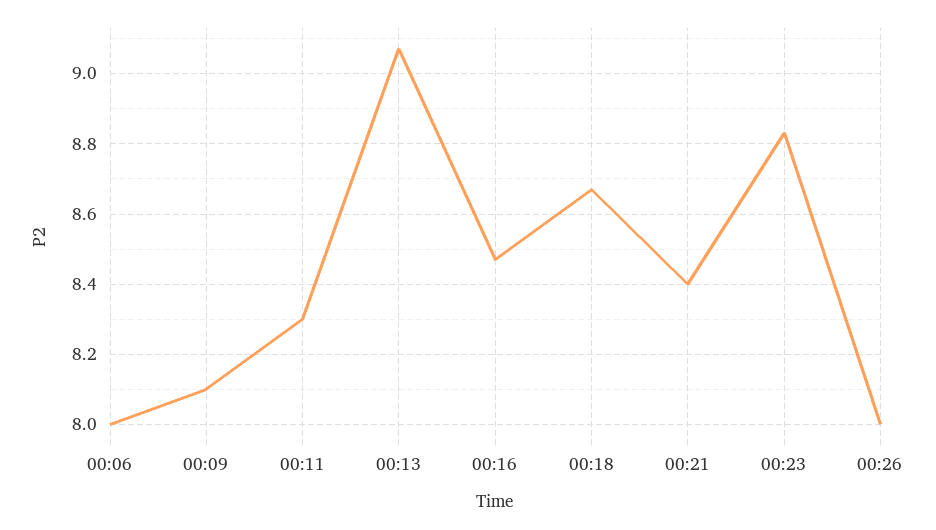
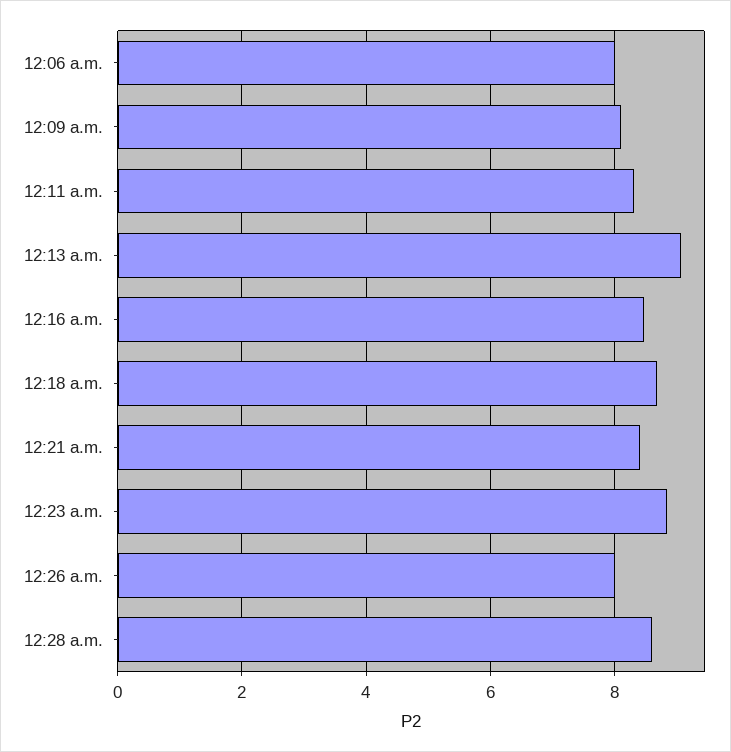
12:28 a.m.: none -> 8.6

